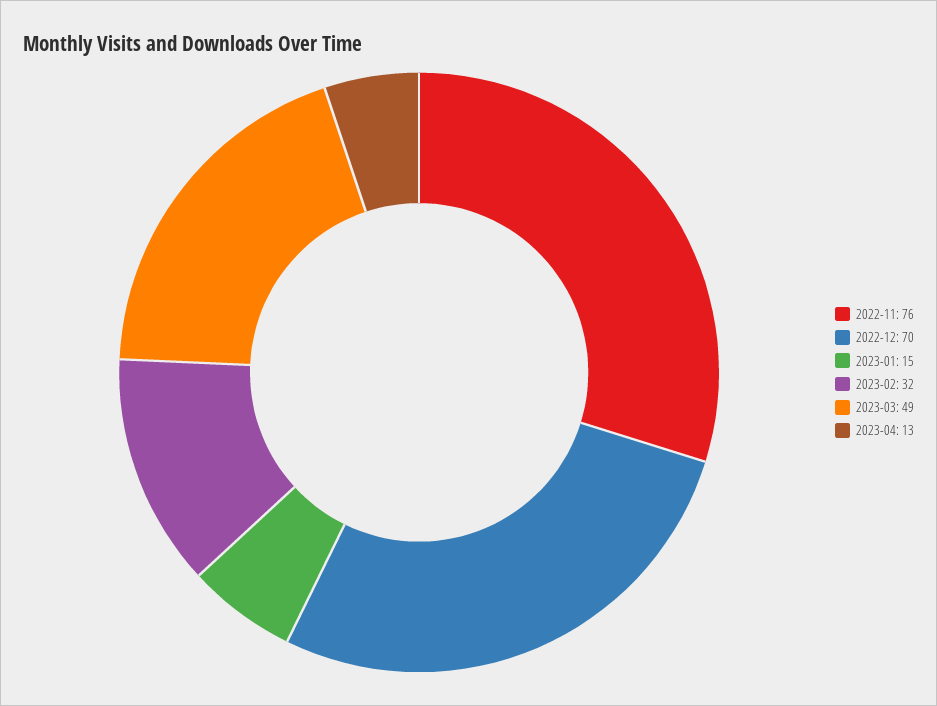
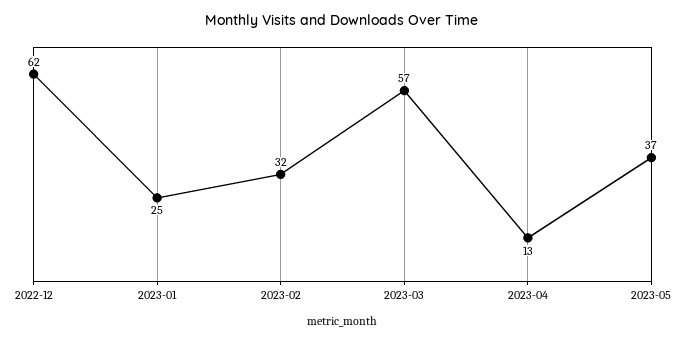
2022-11: 76 -> none
2022-12: 70 -> 62
2023-01: 15 -> 25
2023-03: 49 -> 57
2023-05: none -> 37

